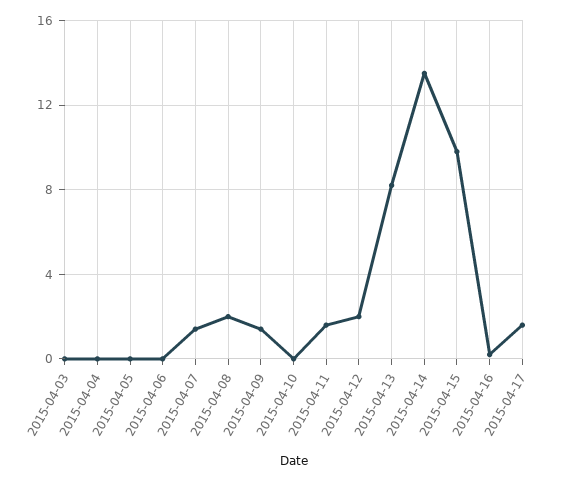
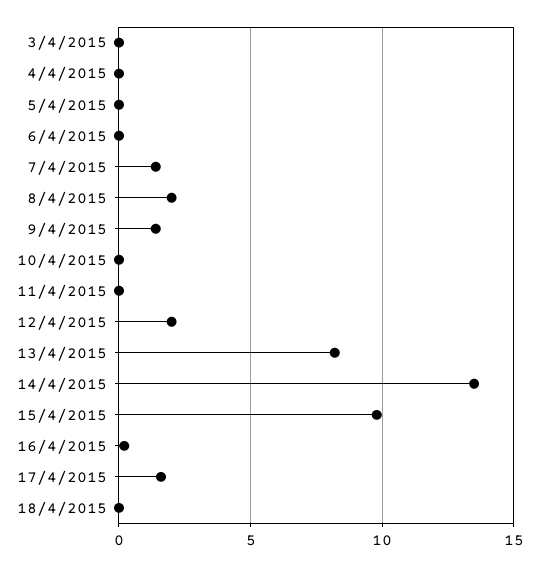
2015-04-11: 1.5 -> 0
18/4/2015: none -> 0

